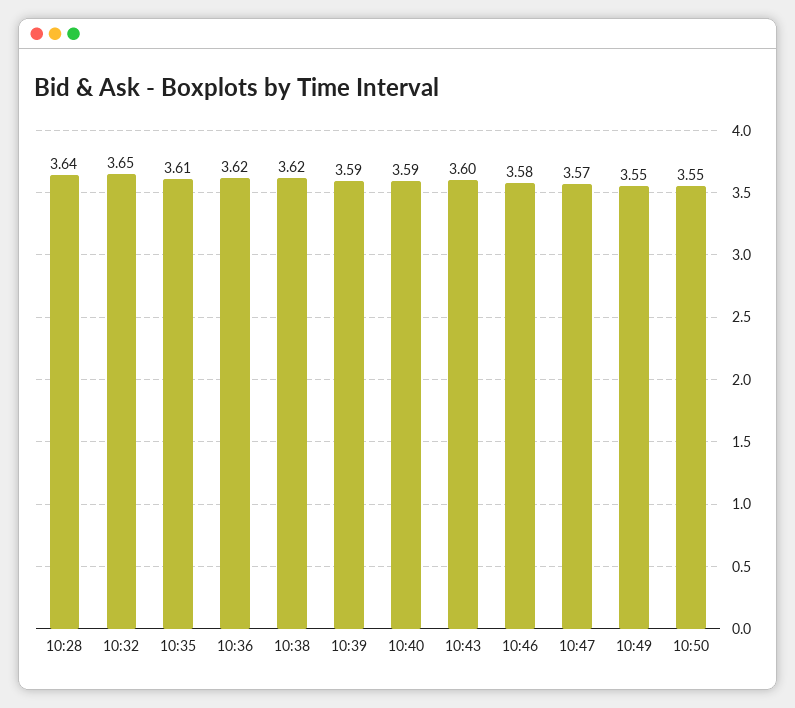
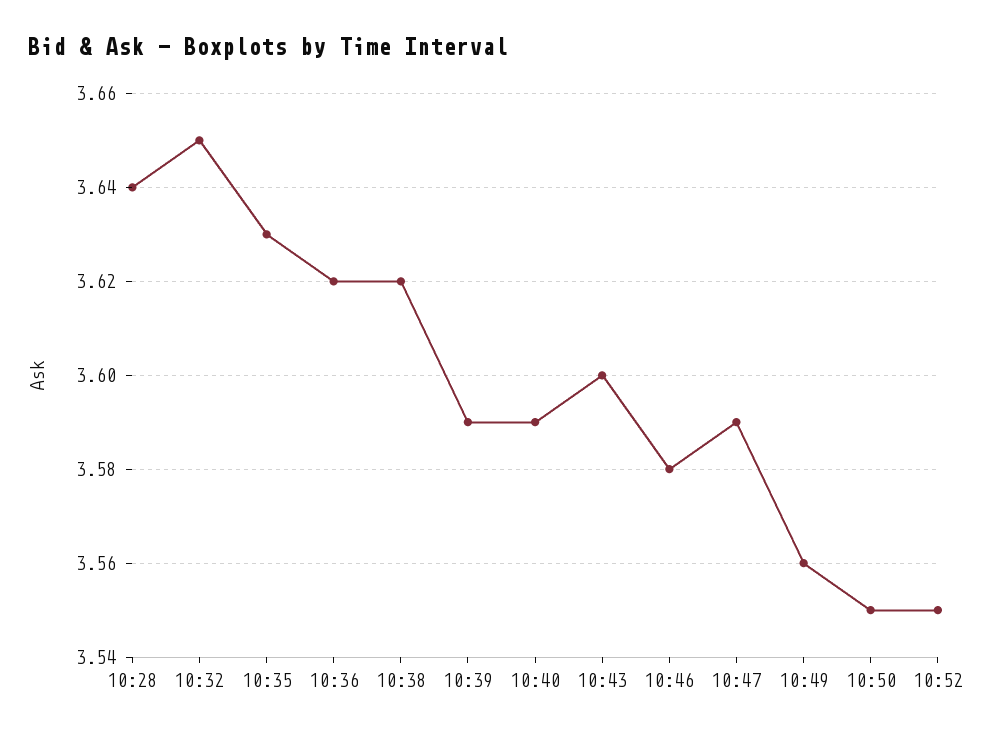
10:35: 3.61 -> 3.63
10:47: 3.57 -> 3.59
10:49: 3.55 -> 3.56
10:52: none -> 3.55

